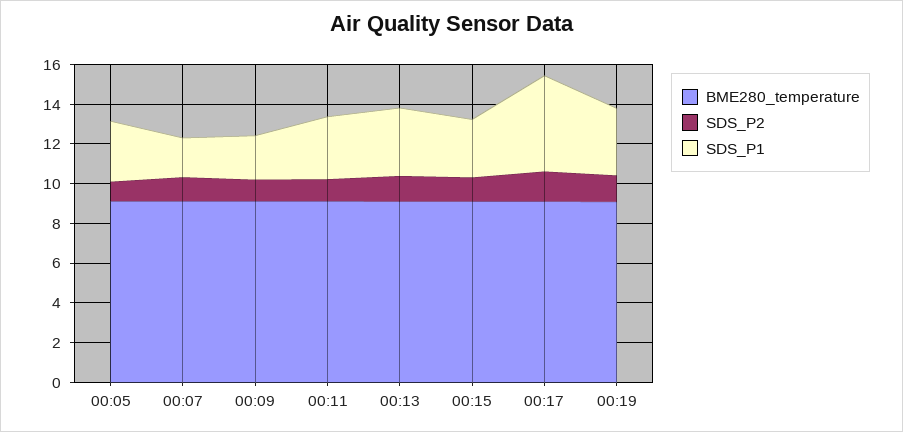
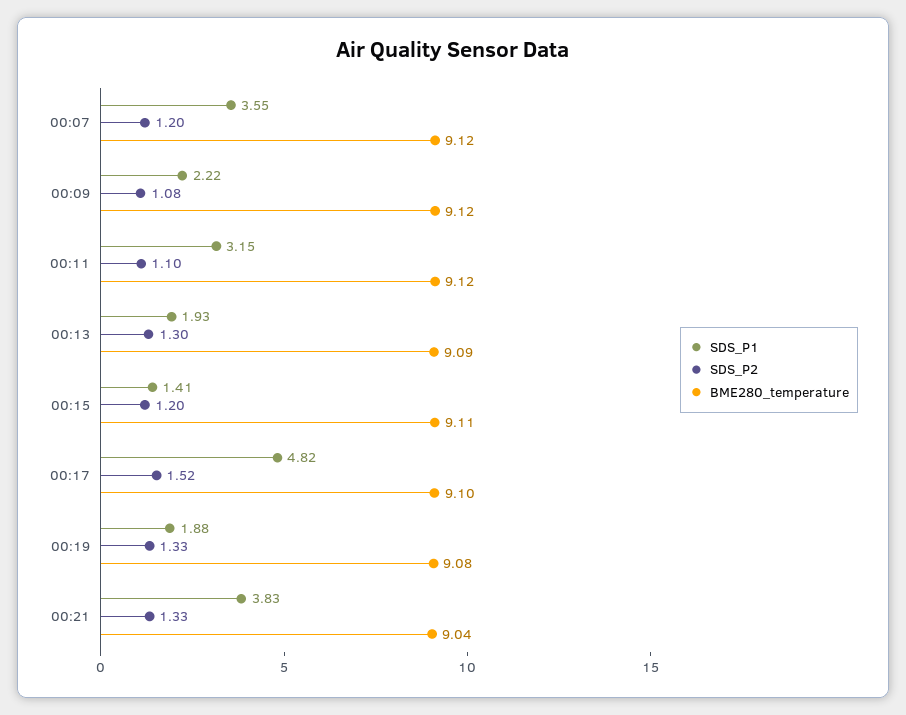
BME280_temperature, 00:05: 9 -> none
SDS_P2, 00:05: 1 -> none
SDS_P1, 00:05: 3 -> none
SDS_P1, 00:07: 2 -> 3.55
SDS_P1, 00:13: 3.5 -> 1.93
SDS_P1, 00:15: 3 -> 1.41
SDS_P1, 00:19: 3.5 -> 1.88
SDS_P1, 00:21: none -> 3.83
SDS_P2, 00:21: none -> 1.33
BME280_temperature, 00:21: none -> 9.04

